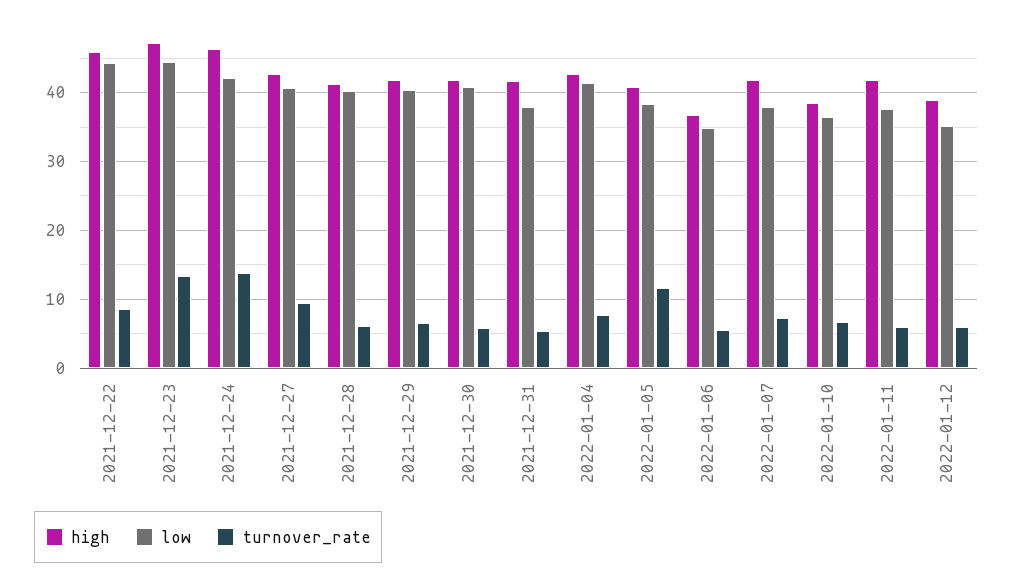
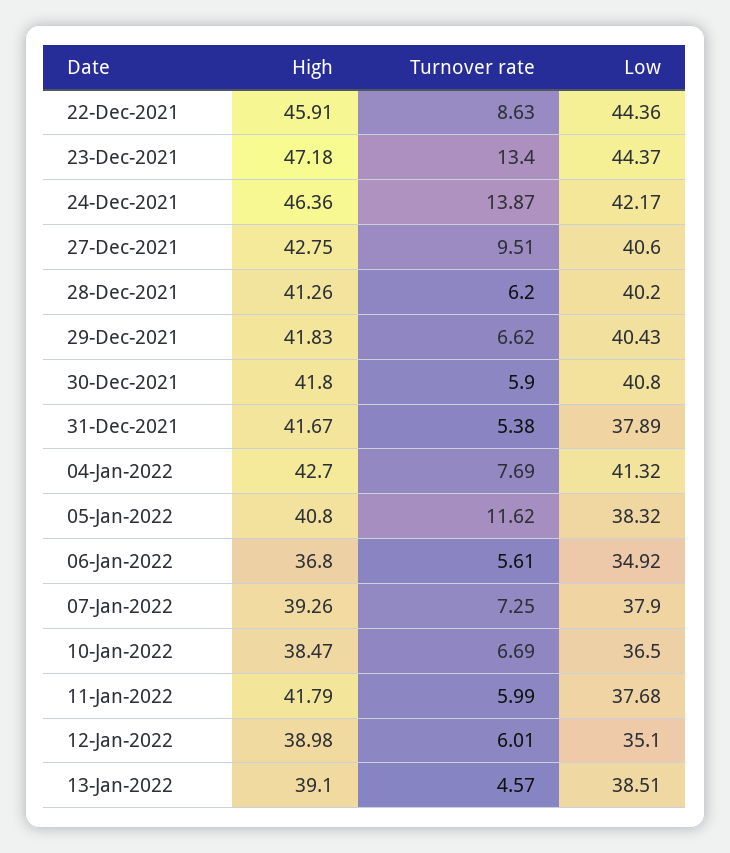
high, 2022-01-07: 42 -> 39.26
high, 13-Jan-2022: none -> 39.1
turnover_rate, 13-Jan-2022: none -> 4.57
low, 13-Jan-2022: none -> 38.51

